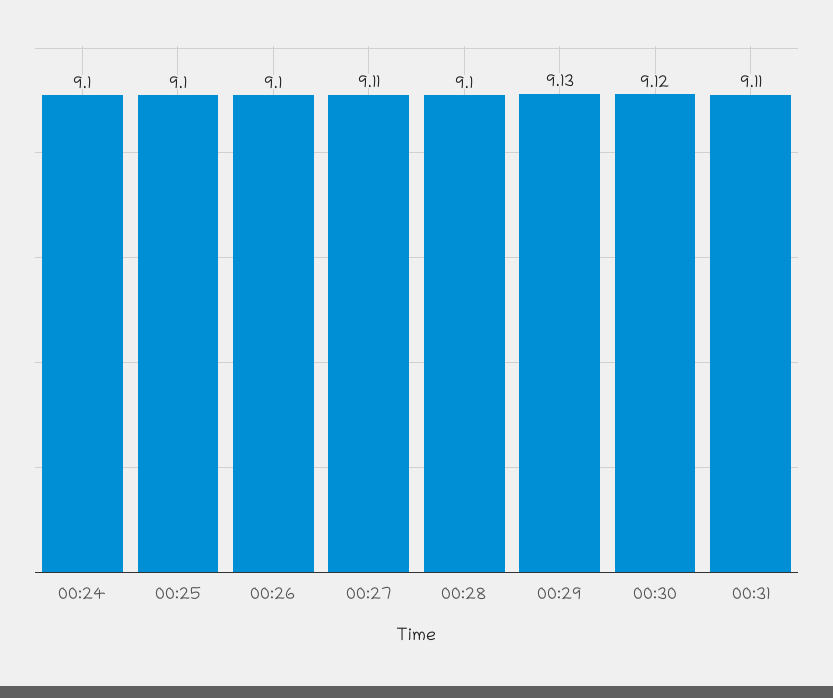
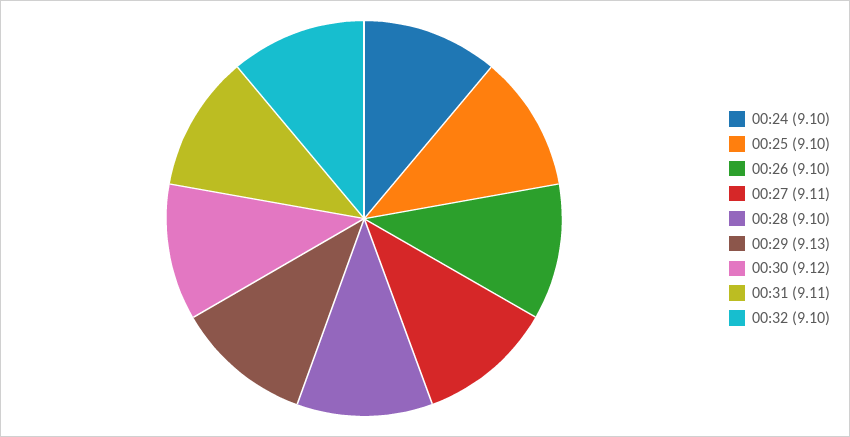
00:32: none -> 9.1

